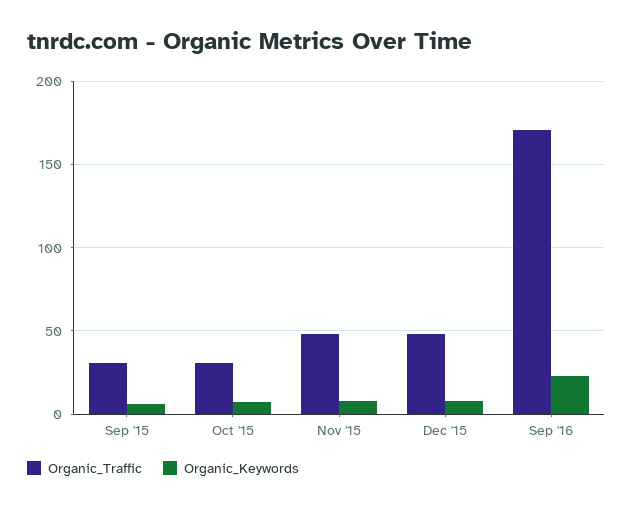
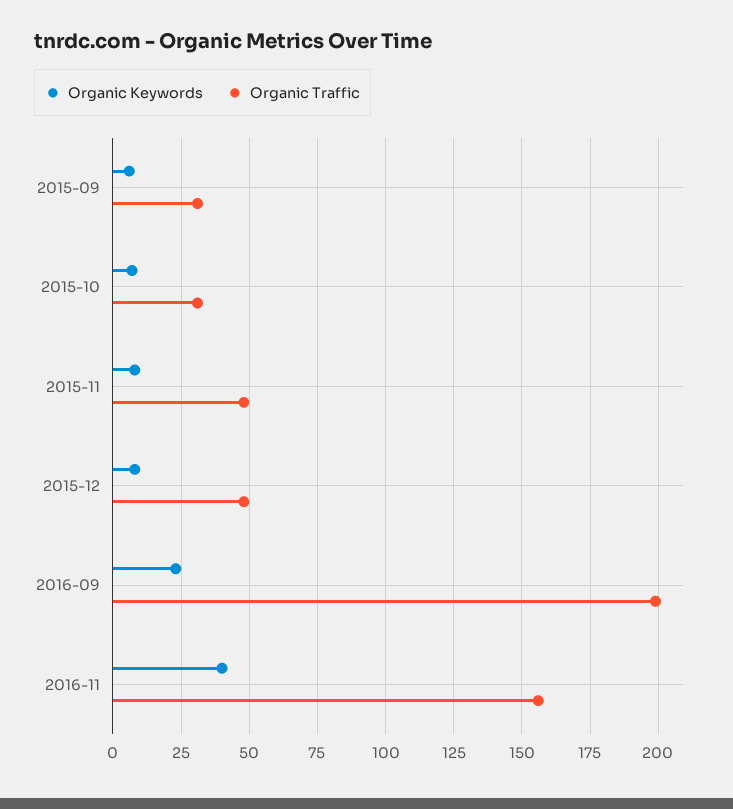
Organic_Traffic, Sep '16: 170 -> 200
Organic_Keywords, 2016-11: none -> 40
Organic_Traffic, 2016-11: none -> 155

